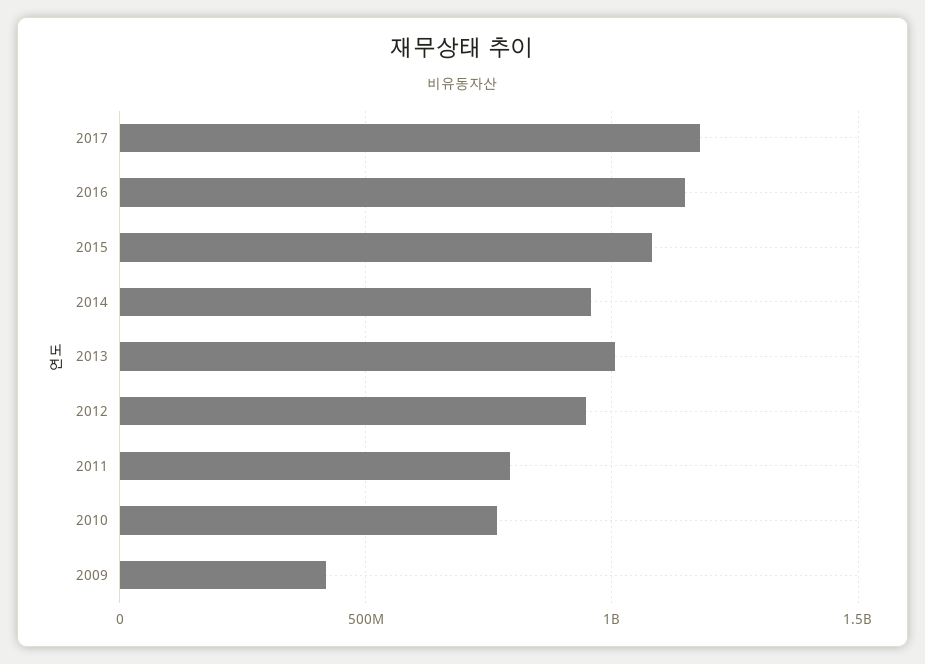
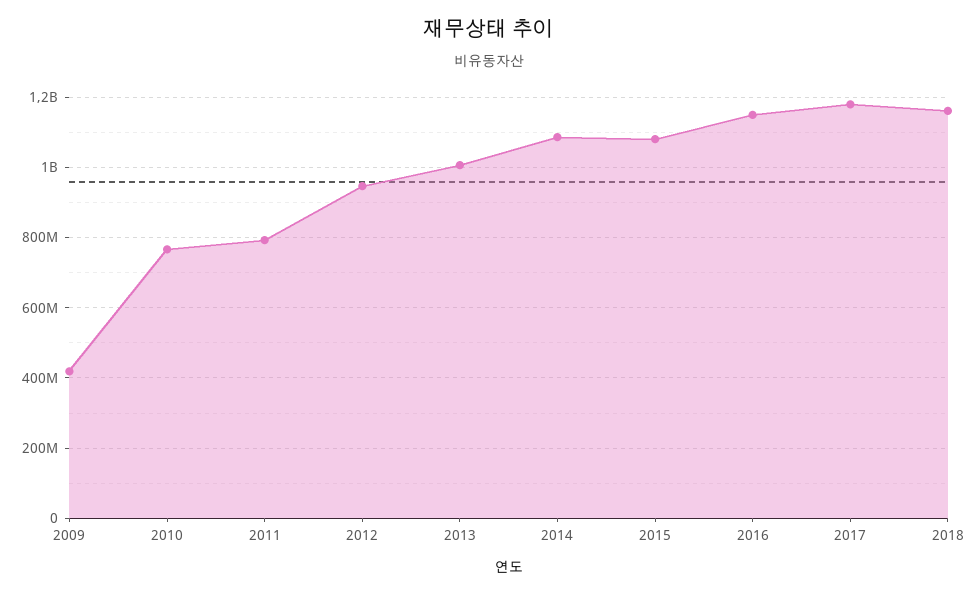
2014: 950000000 -> 1080000000
2018: none -> 1160000000

